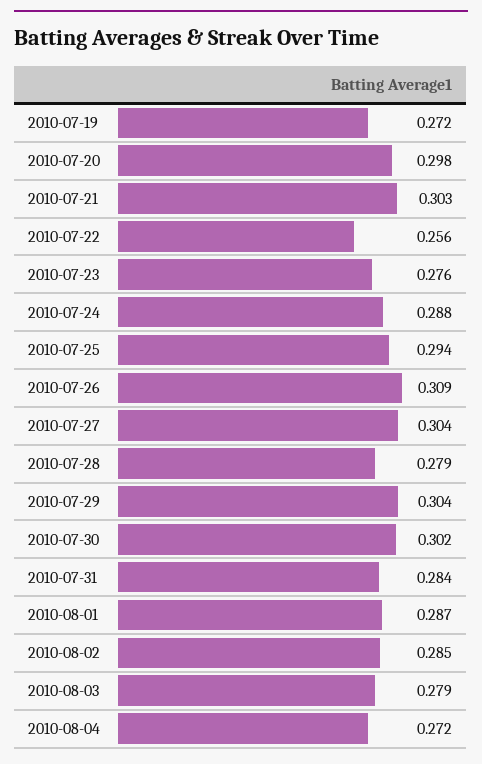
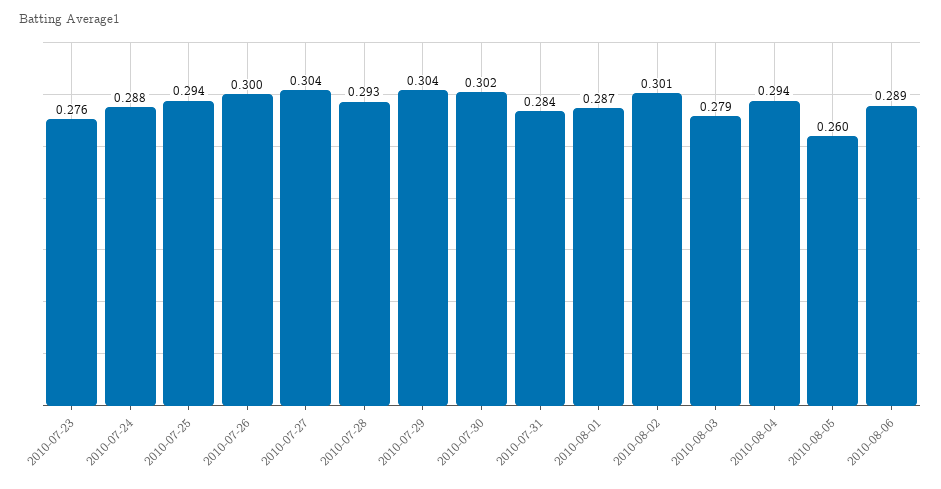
2010-07-19: 0.272 -> none
2010-07-20: 0.298 -> none
2010-07-21: 0.303 -> none
2010-07-22: 0.256 -> none
2010-07-26: 0.309 -> 0.3
2010-07-28: 0.279 -> 0.293
2010-08-02: 0.285 -> 0.301
2010-08-04: 0.272 -> 0.294
2010-08-05: none -> 0.26
2010-08-06: none -> 0.289

